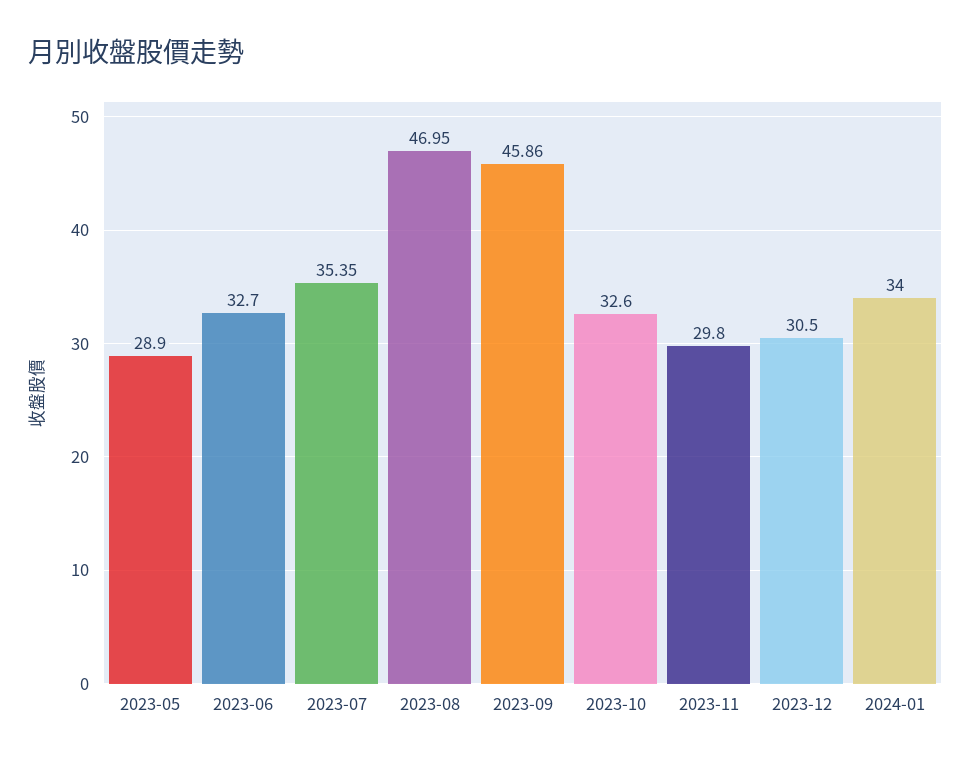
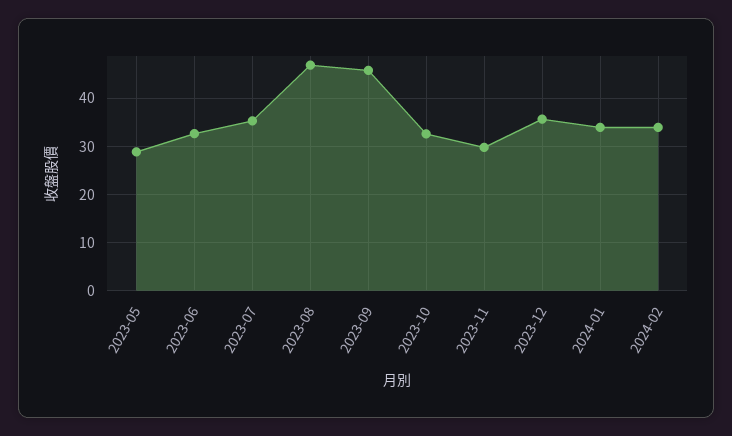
2023-12: 30.5 -> 36
2024-02: none -> 34

